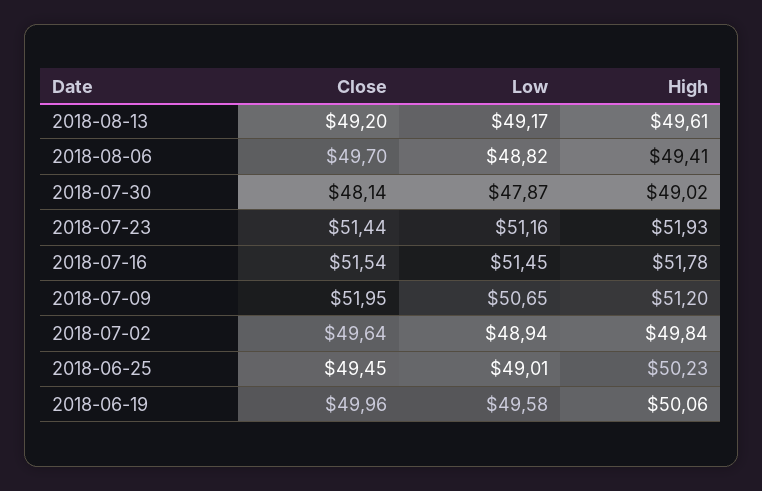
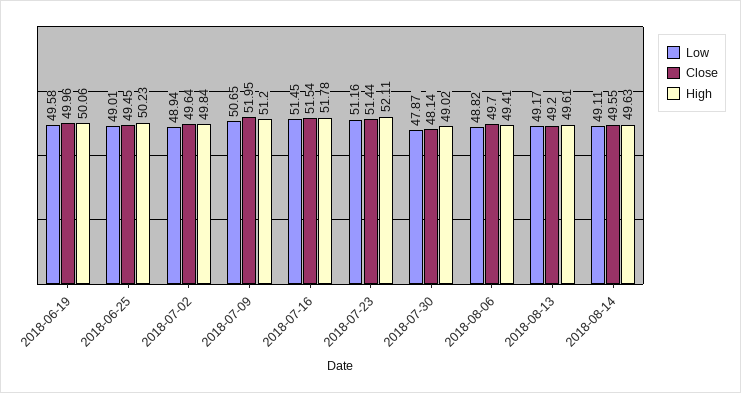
High, 2018-07-23: 51.93 -> 52.11
Low, 2018-08-14: none -> 49.11
Close, 2018-08-14: none -> 49.55
High, 2018-08-14: none -> 49.63

